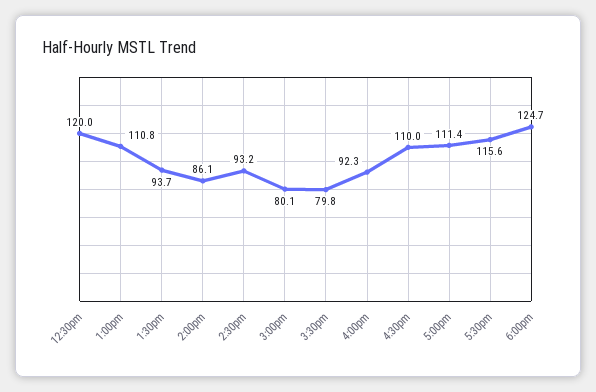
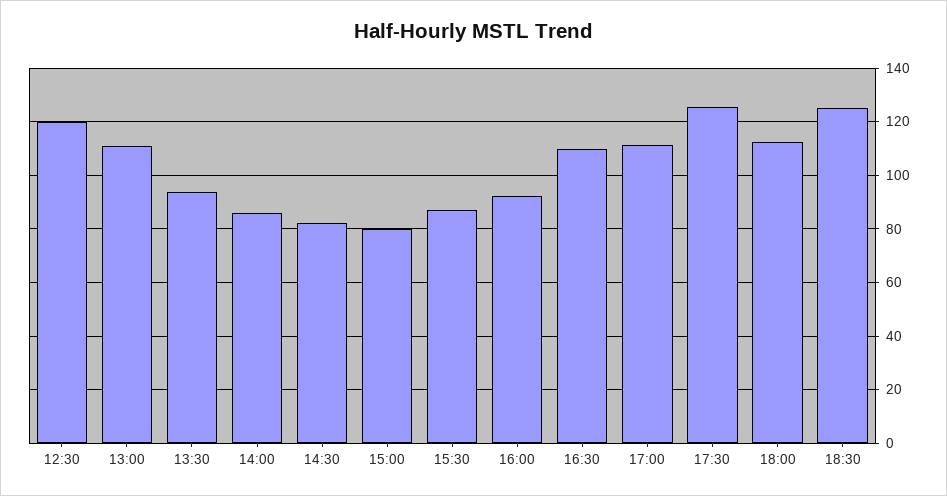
2:30pm: 93.2 -> 82.5
3:30pm: 79.8 -> 87.5
5:30pm: 115.6 -> 125
6:00pm: 124.7 -> 112.5
18:30: none -> 125

